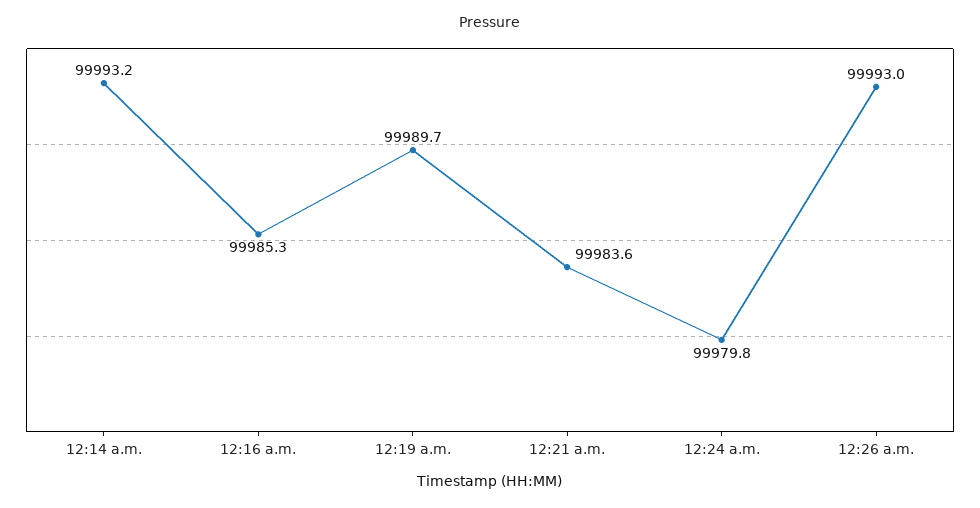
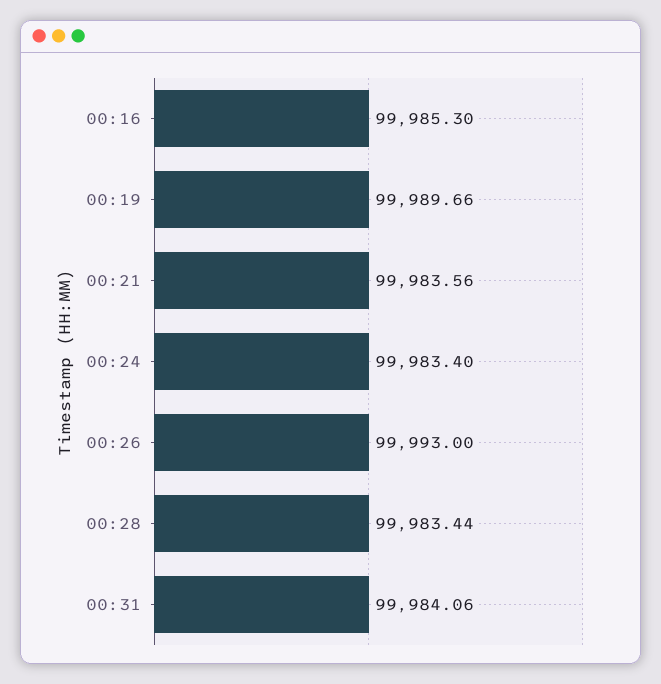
12:14 a.m.: 99993.2 -> none
12:24 a.m.: 99979.8 -> 99983.4
00:28: none -> 99983.44
00:31: none -> 99984.06

